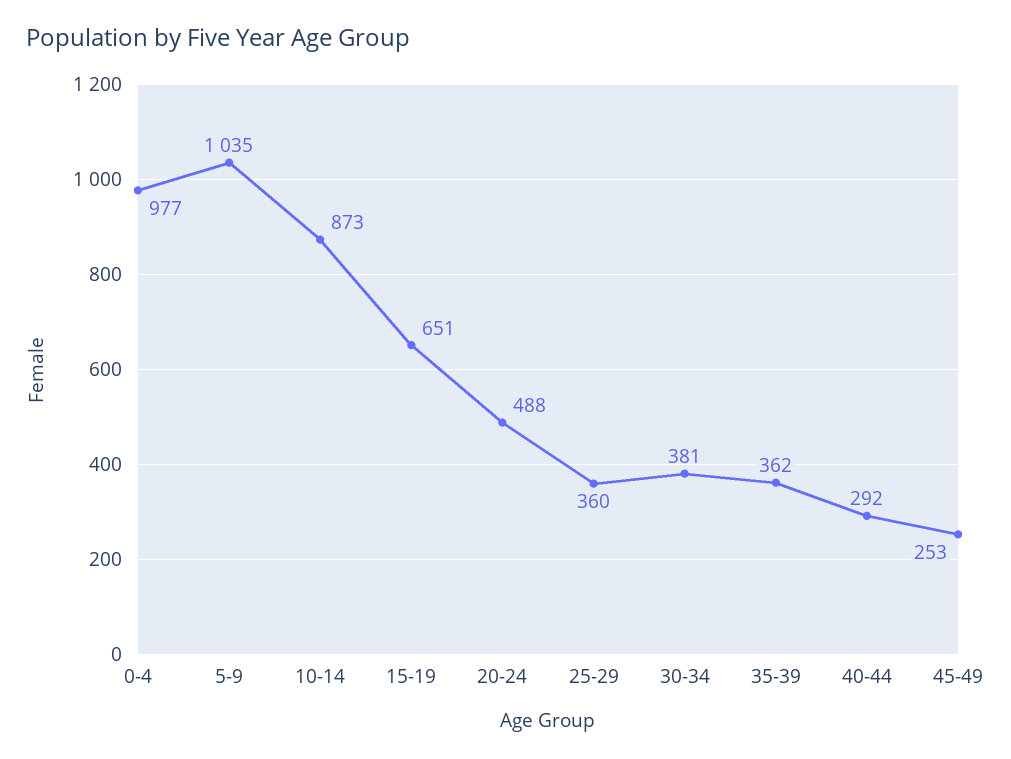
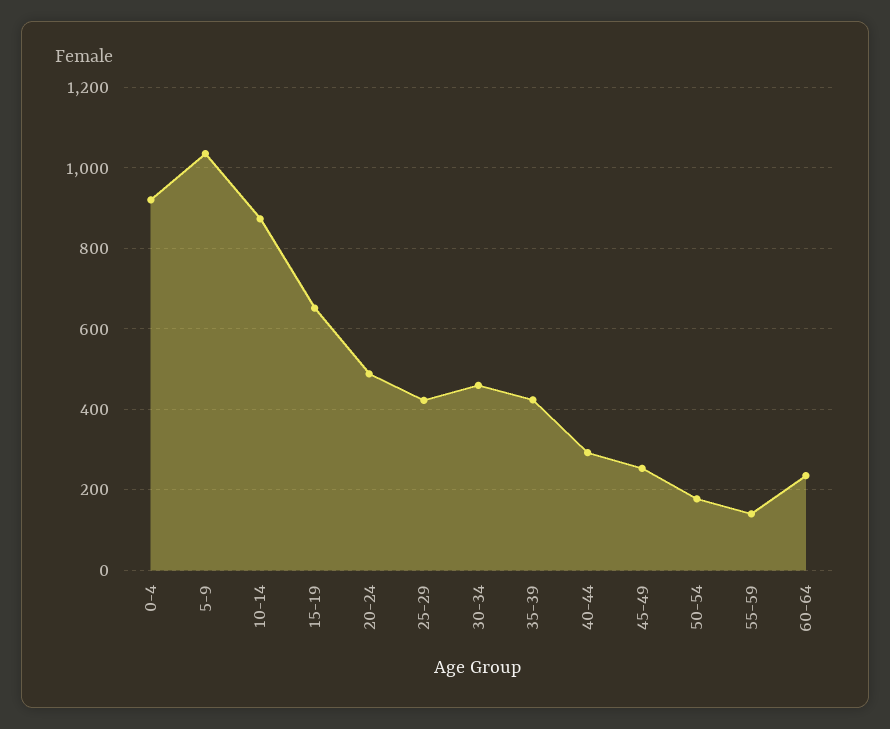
0-4: 977 -> 920
25-29: 360 -> 420
30-34: 381 -> 460
35-39: 362 -> 420
50-54: none -> 180
55-59: none -> 140
60-64: none -> 240

